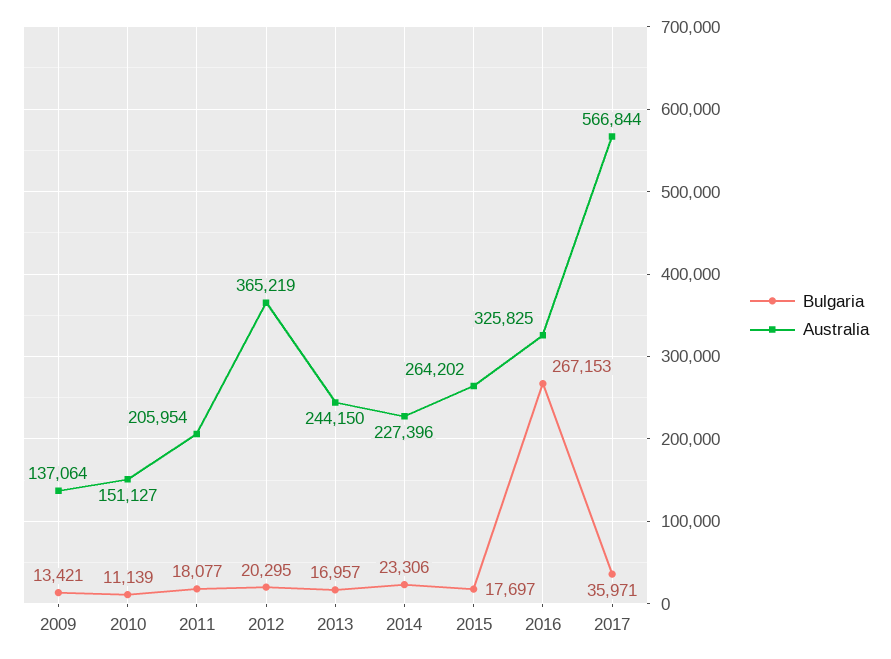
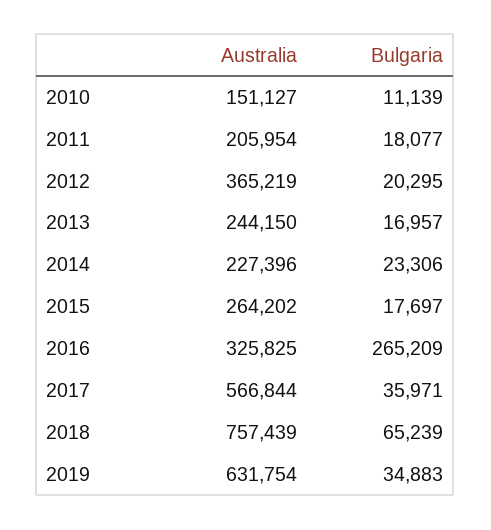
Bulgaria, 2009: 13421 -> none
Australia, 2009: 137064 -> none
Bulgaria, 2016: 267153 -> 265209
Australia, 2018: none -> 757439
Bulgaria, 2018: none -> 65239
Australia, 2019: none -> 631754
Bulgaria, 2019: none -> 34883

